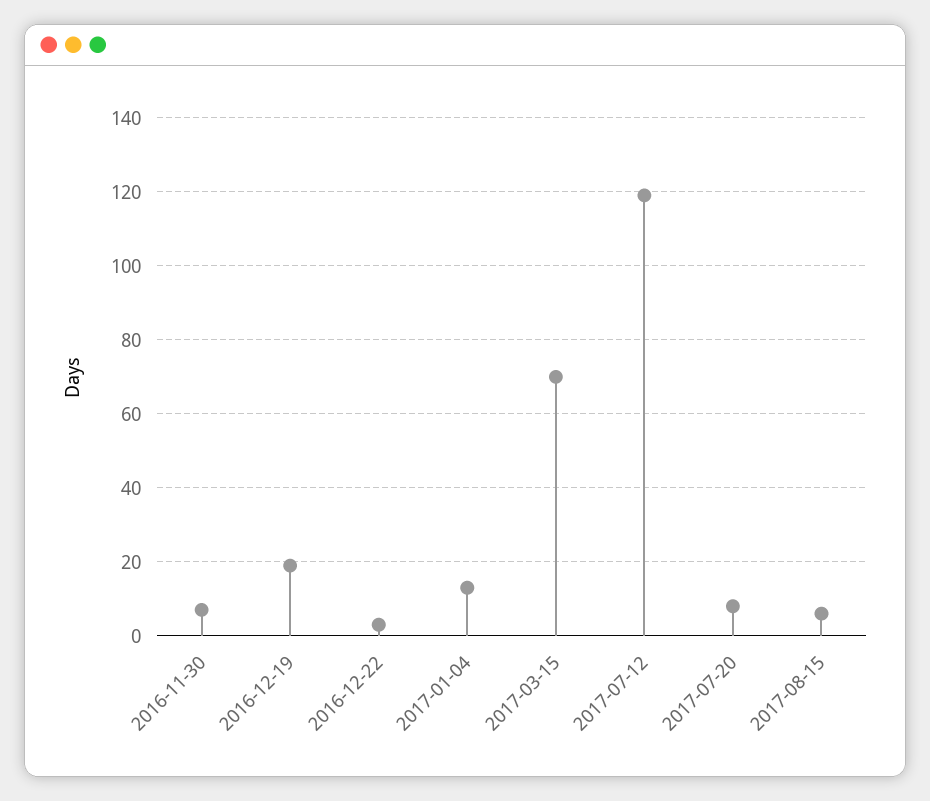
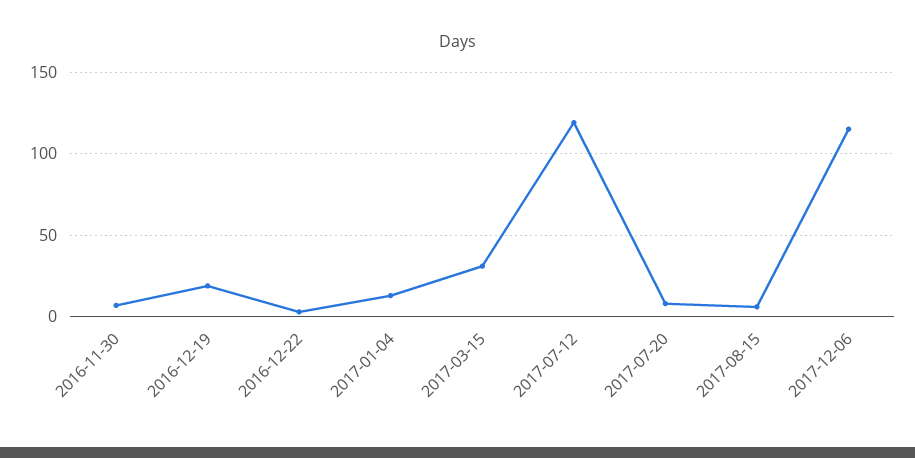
2017-03-15: 70 -> 30
2017-12-06: none -> 115

